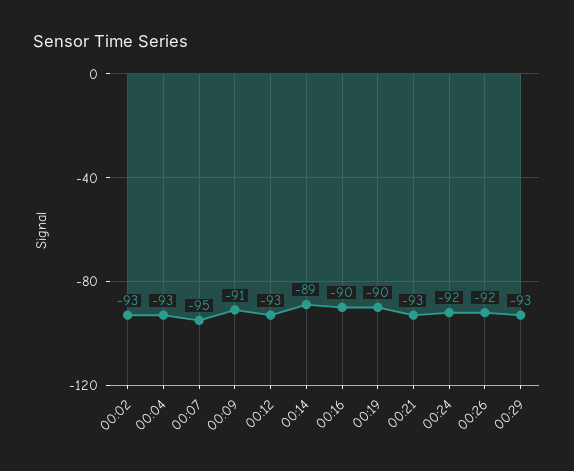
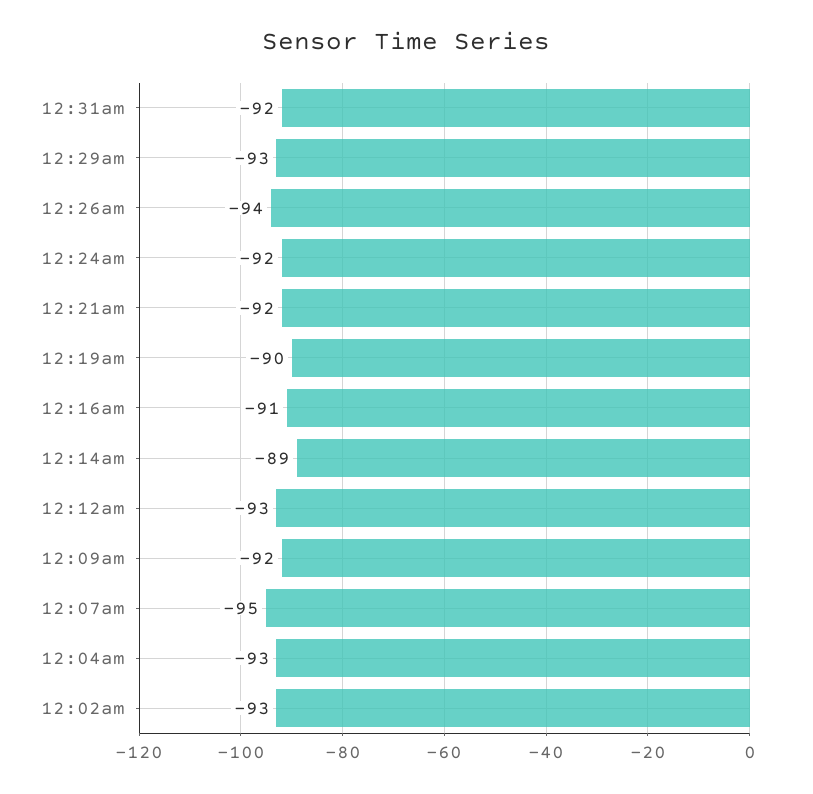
00:09: -91 -> -92
00:16: -90 -> -91
00:21: -93 -> -92
00:26: -92 -> -94
12:31am: none -> -92

